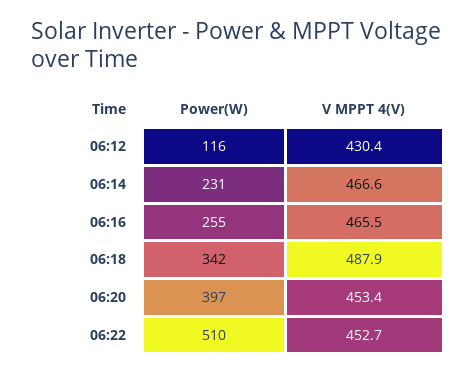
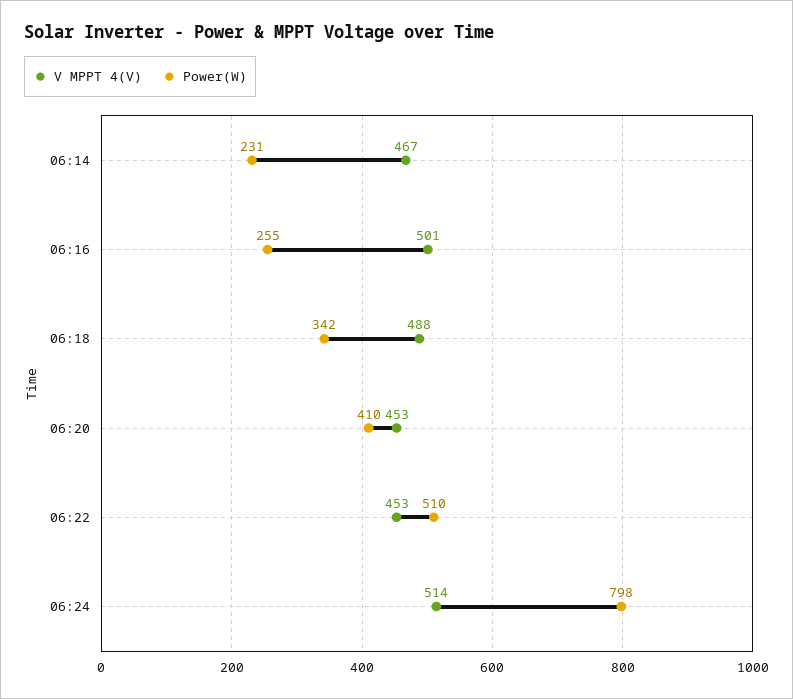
Power(W), 06:12: 116 -> none
V MPPT 4(V), 06:12: 430.4 -> none
V MPPT 4(V), 06:16: 465.5 -> 501
Power(W), 06:20: 397 -> 410
V MPPT 4(V), 06:24: none -> 514
Power(W), 06:24: none -> 798

